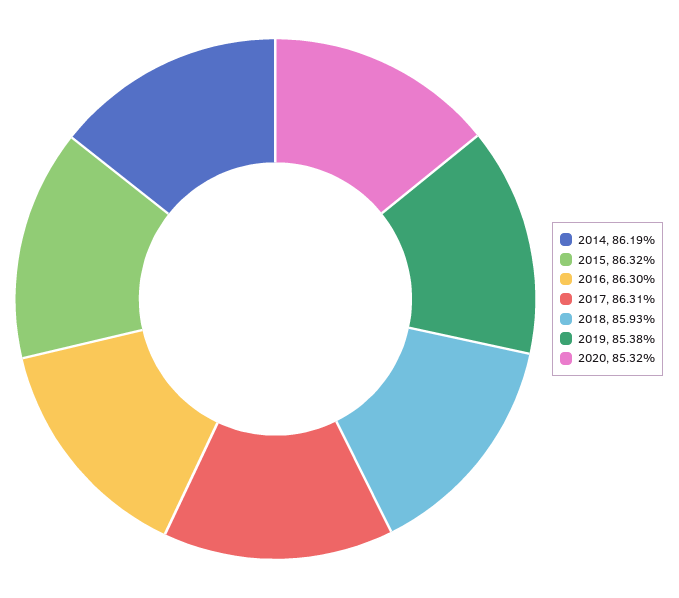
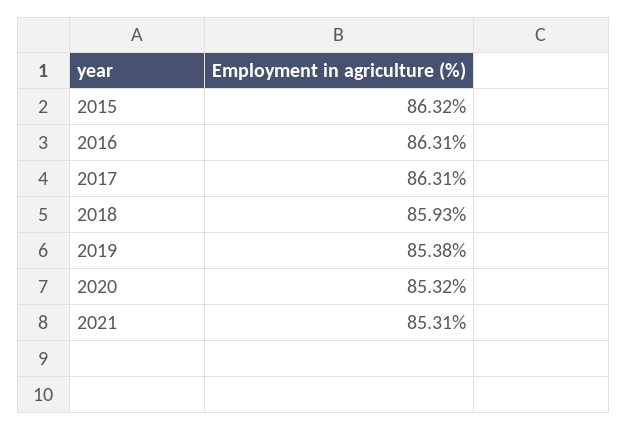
2014: 86.19 -> none
2016: 86.3 -> 86.31
2021: none -> 85.31

